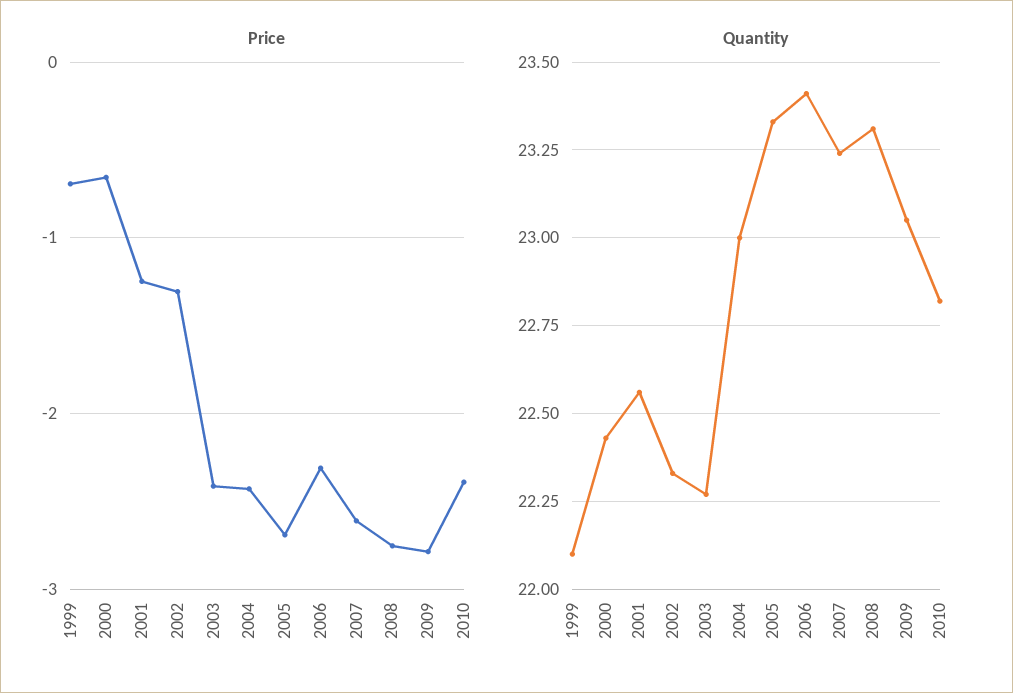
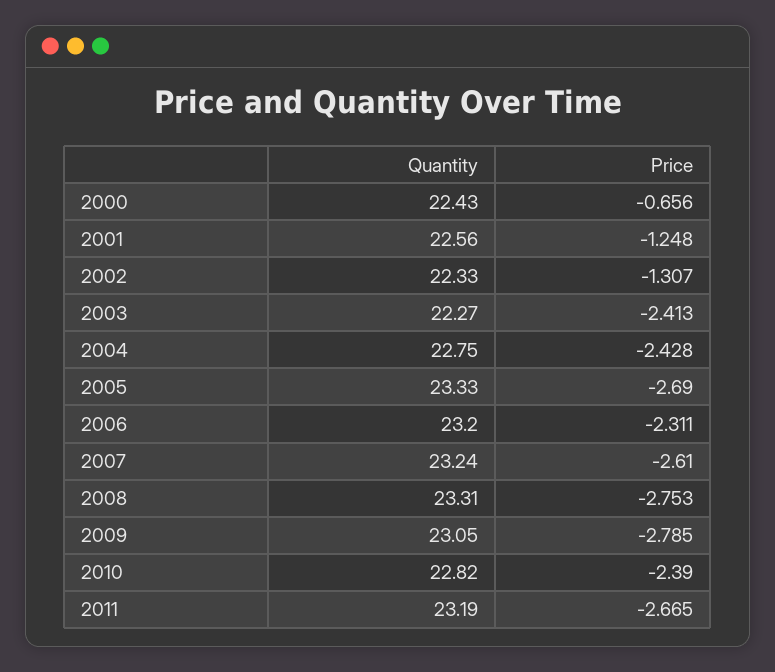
Price, 1999: -0.7 -> none
Quantity, 1999: 22.1 -> none
Quantity, 2004: 23 -> 22.75
Quantity, 2006: 23.4 -> 23.2
Quantity, 2011: none -> 23.19
Price, 2011: none -> -2.665

